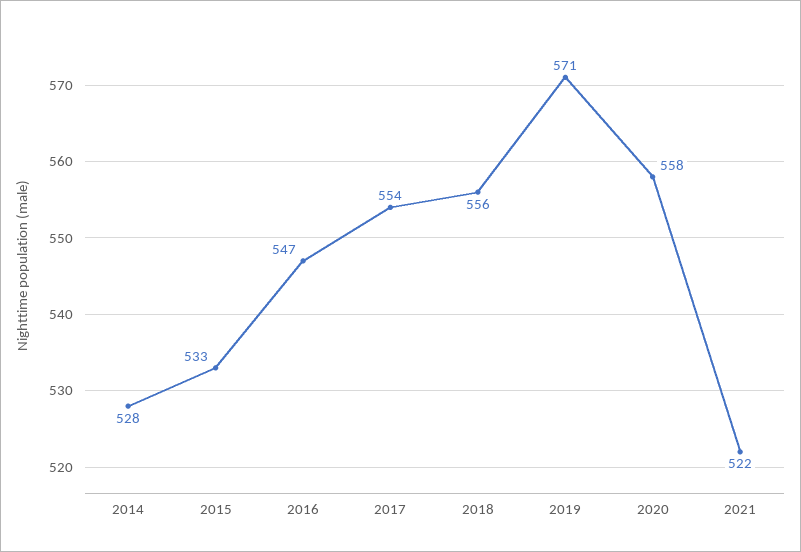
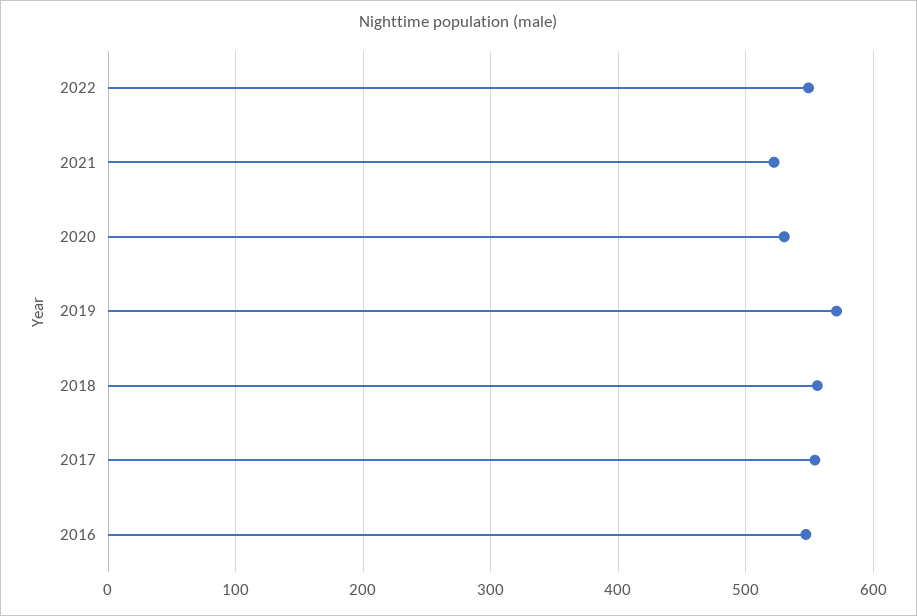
2014: 528 -> none
2015: 533 -> none
2020: 558 -> 530
2022: none -> 550

